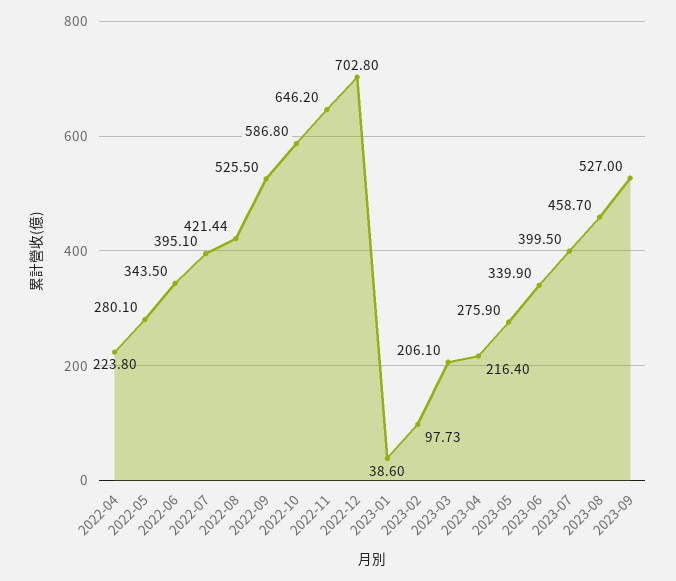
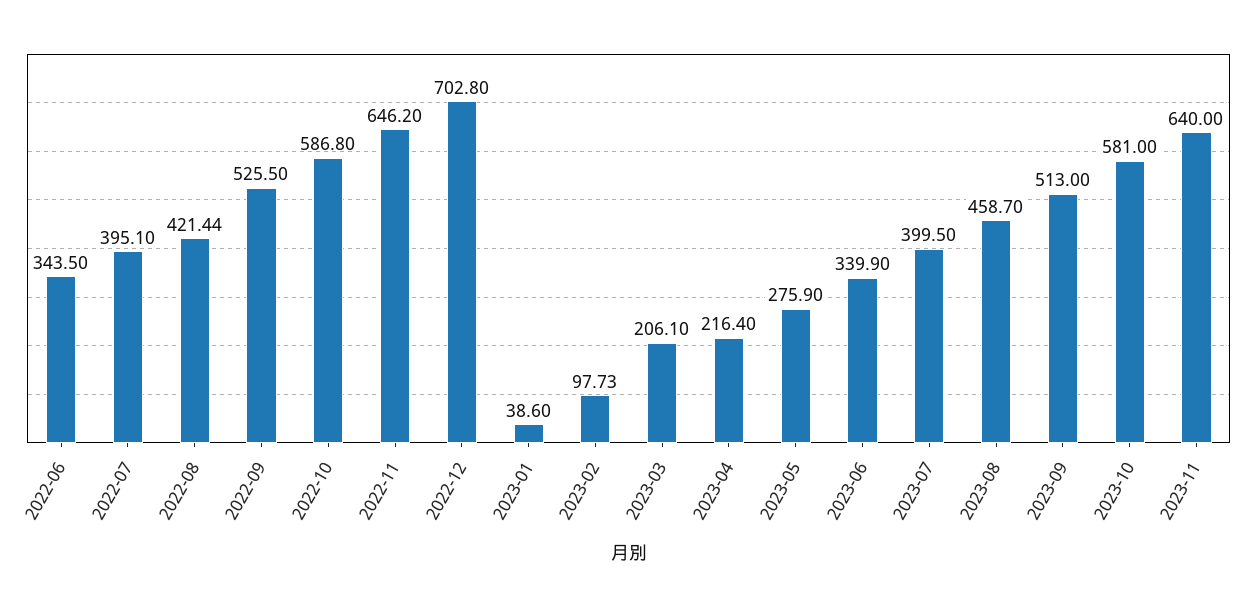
2022-04: 223.8 -> none
2022-05: 280.1 -> none
2023-09: 527 -> 513
2023-10: none -> 581
2023-11: none -> 640

